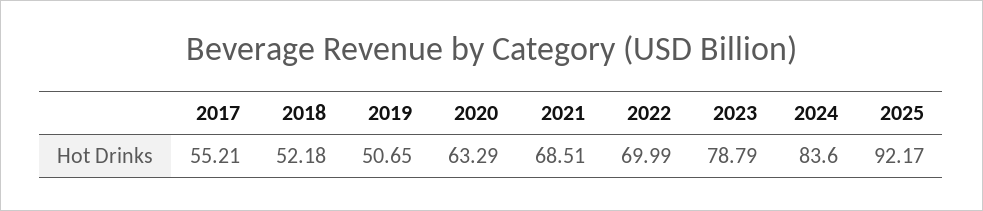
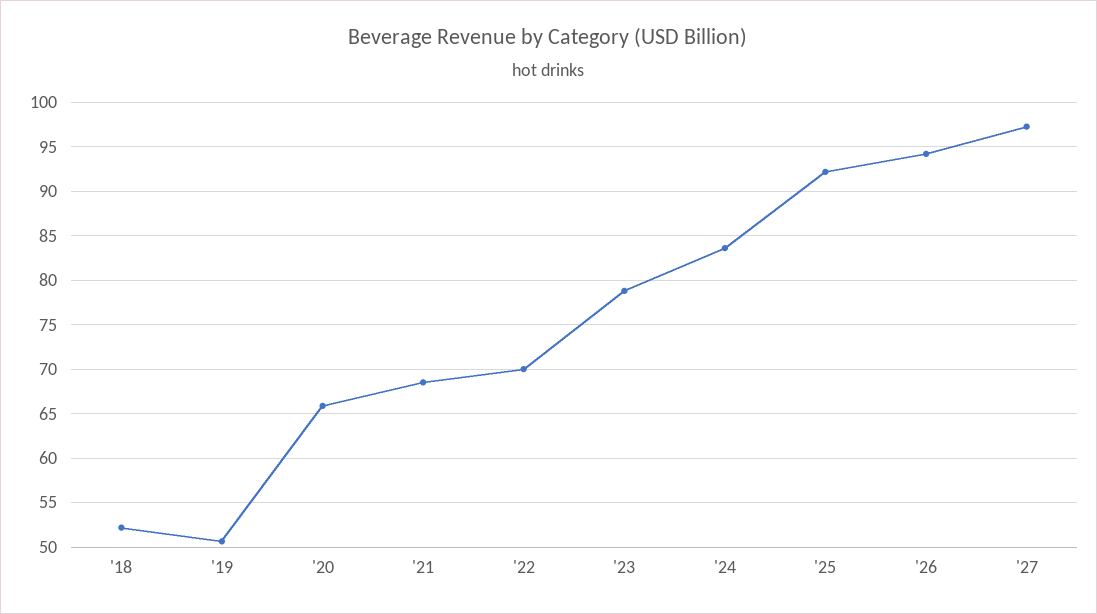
2017: 55.21 -> none
2020: 63.29 -> 66
'26: none -> 94
'27: none -> 97

